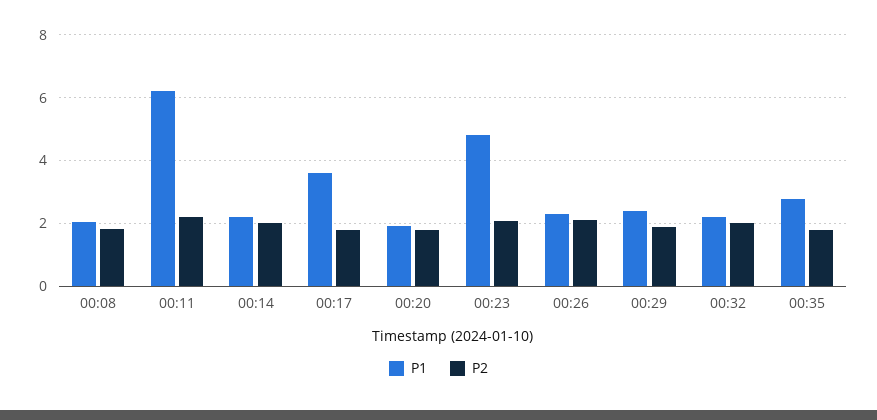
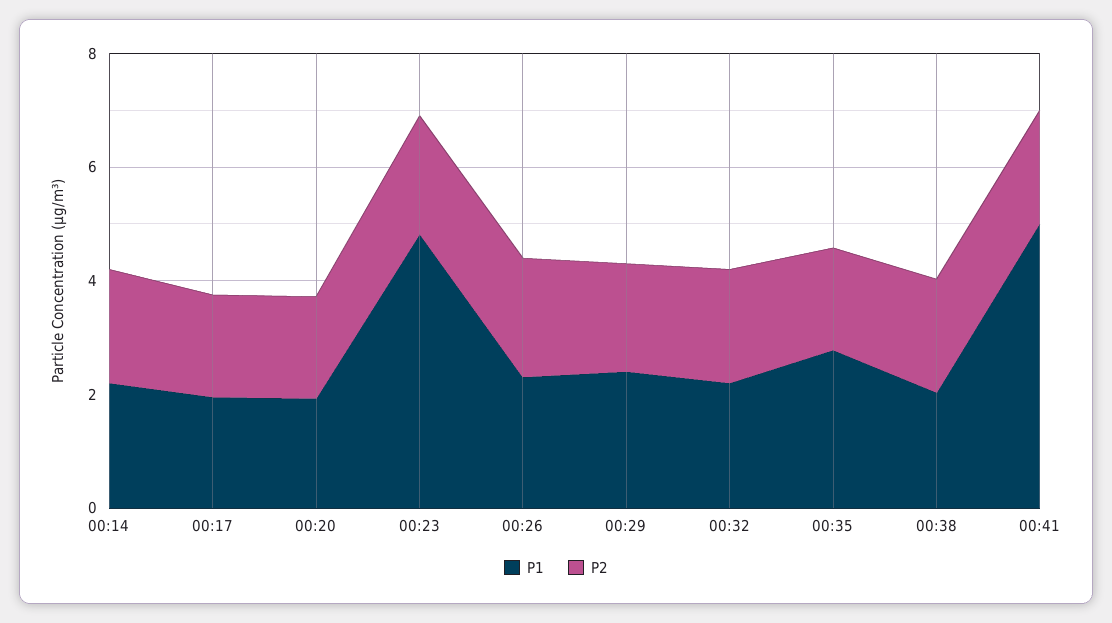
P1, 00:08: 2 -> none
P2, 00:08: 1.8 -> none
P1, 00:11: 6.2 -> none
P2, 00:11: 2.2 -> none
P1, 00:17: 3.6 -> 2
P1, 00:38: none -> 2
P2, 00:38: none -> 2
P1, 00:41: none -> 5
P2, 00:41: none -> 2

